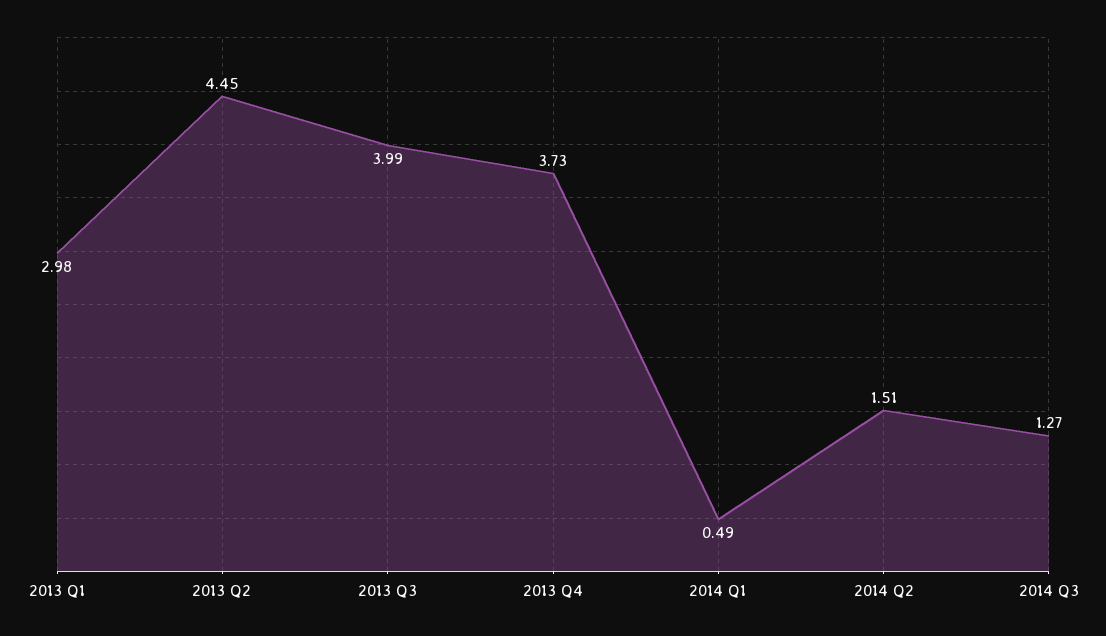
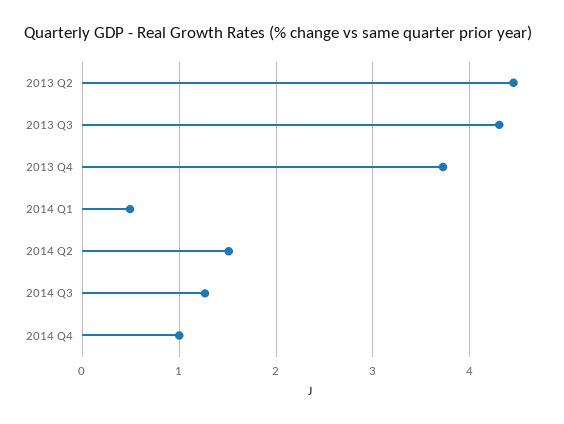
2013 Q1: 2.98 -> none
2013 Q3: 3.99 -> 4.3
2014 Q4: none -> 1

